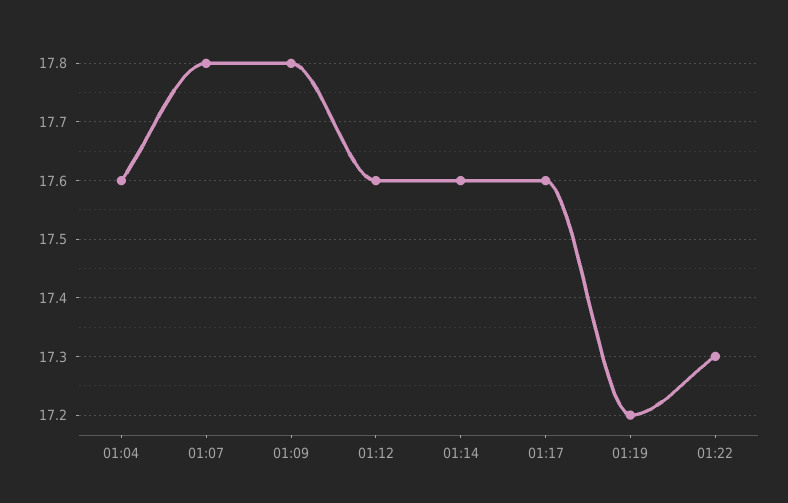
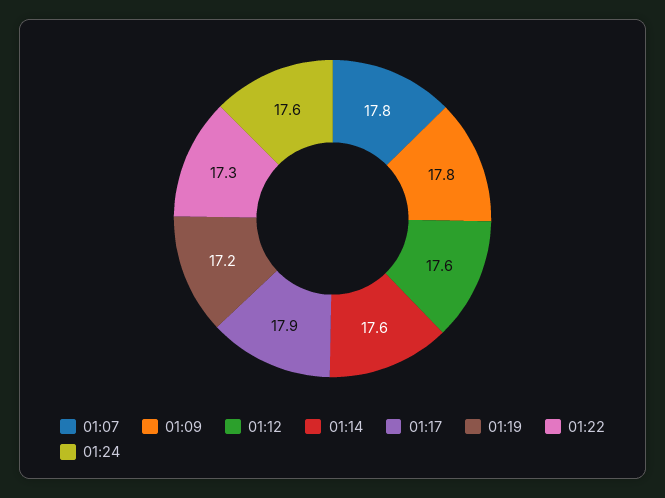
01:04: 17.6 -> none
01:17: 17.6 -> 17.9
01:24: none -> 17.6

